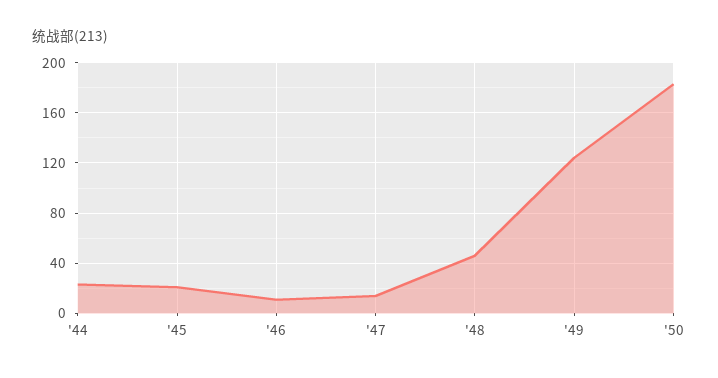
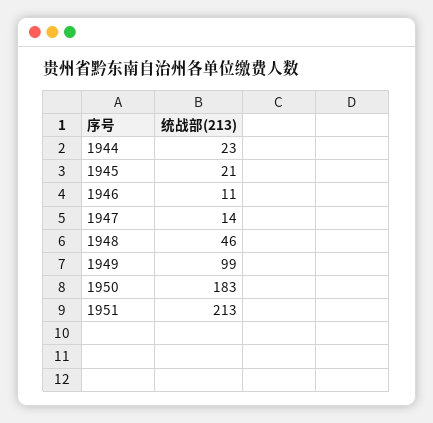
'49: 125 -> 99
1951: none -> 213

